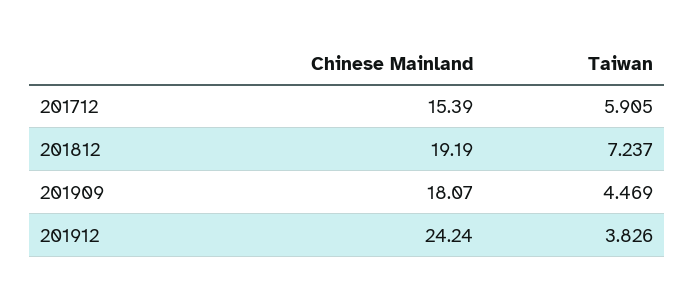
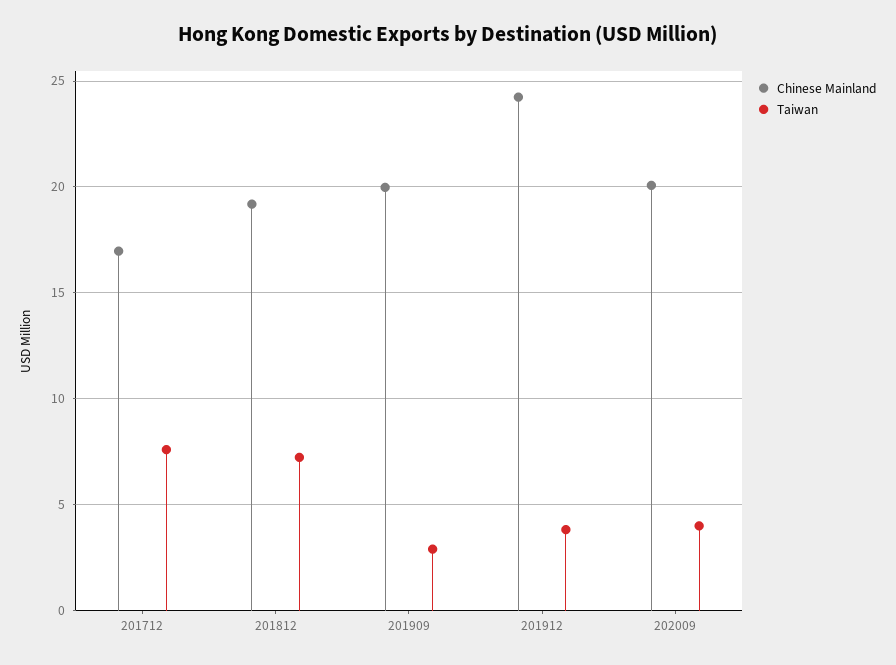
Chinese Mainland, 201712: 15.39 -> 17
Taiwan, 201712: 5.905 -> 7.5
Chinese Mainland, 201909: 18.07 -> 20
Taiwan, 201909: 4.469 -> 3
Chinese Mainland, 202009: none -> 20
Taiwan, 202009: none -> 4

